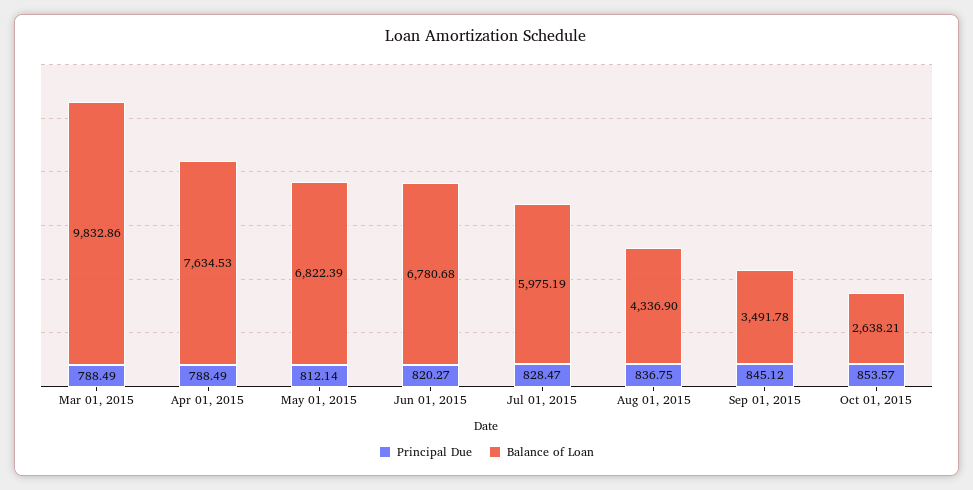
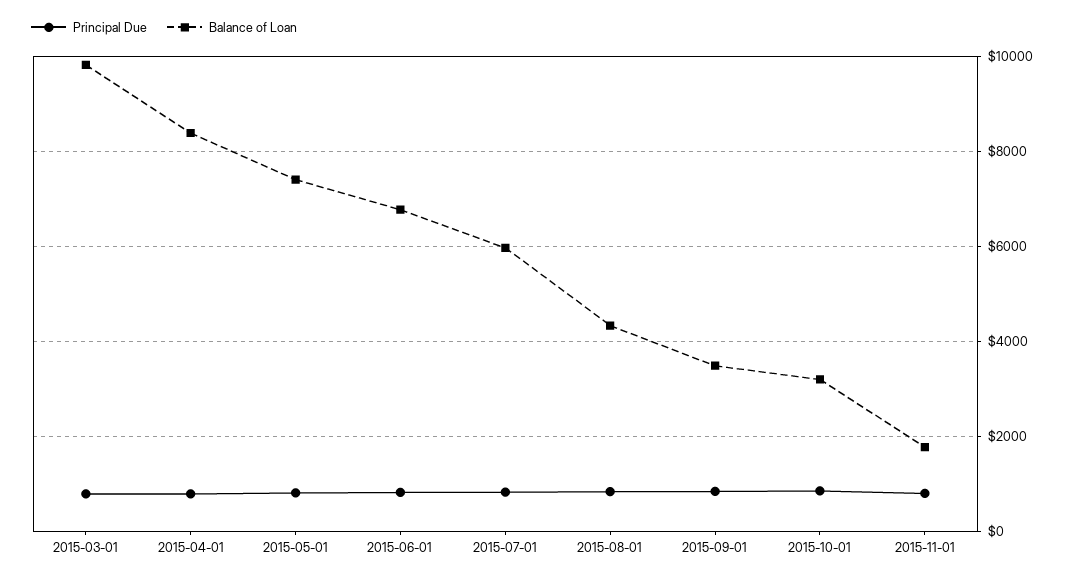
Balance of Loan, Apr 01, 2015: 7634.53 -> 8400
Balance of Loan, May 01, 2015: 6822.39 -> 7400
Balance of Loan, Oct 01, 2015: 2638.21 -> 3200
Principal Due, 2015-11-01: none -> 800
Balance of Loan, 2015-11-01: none -> 1800

